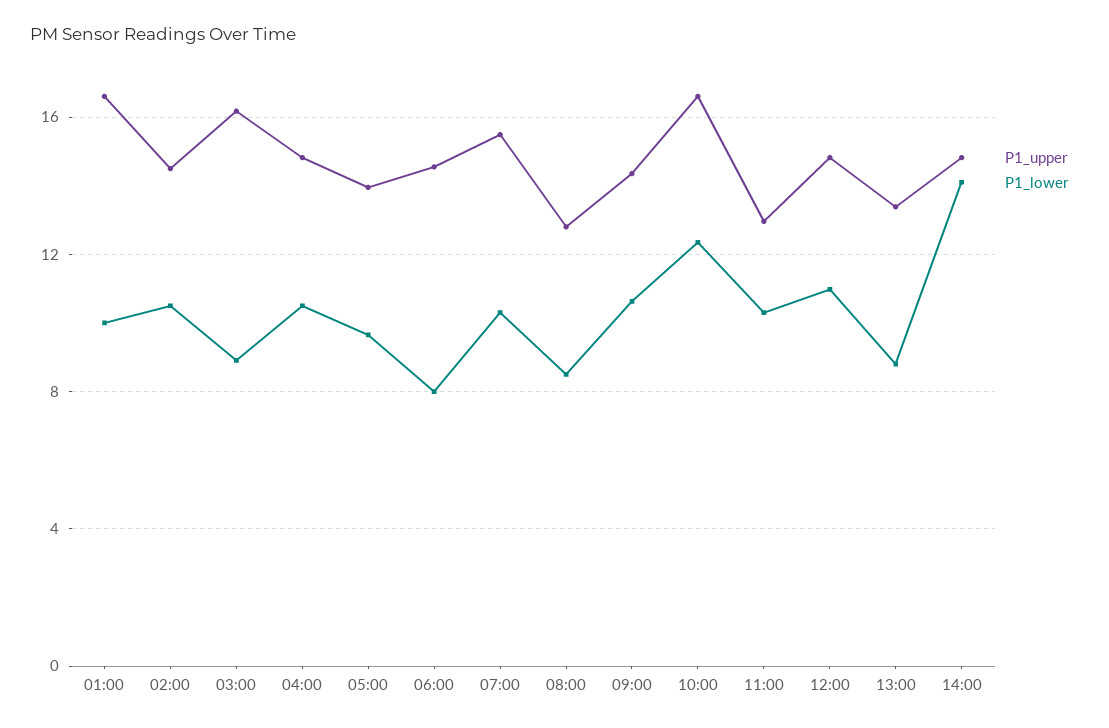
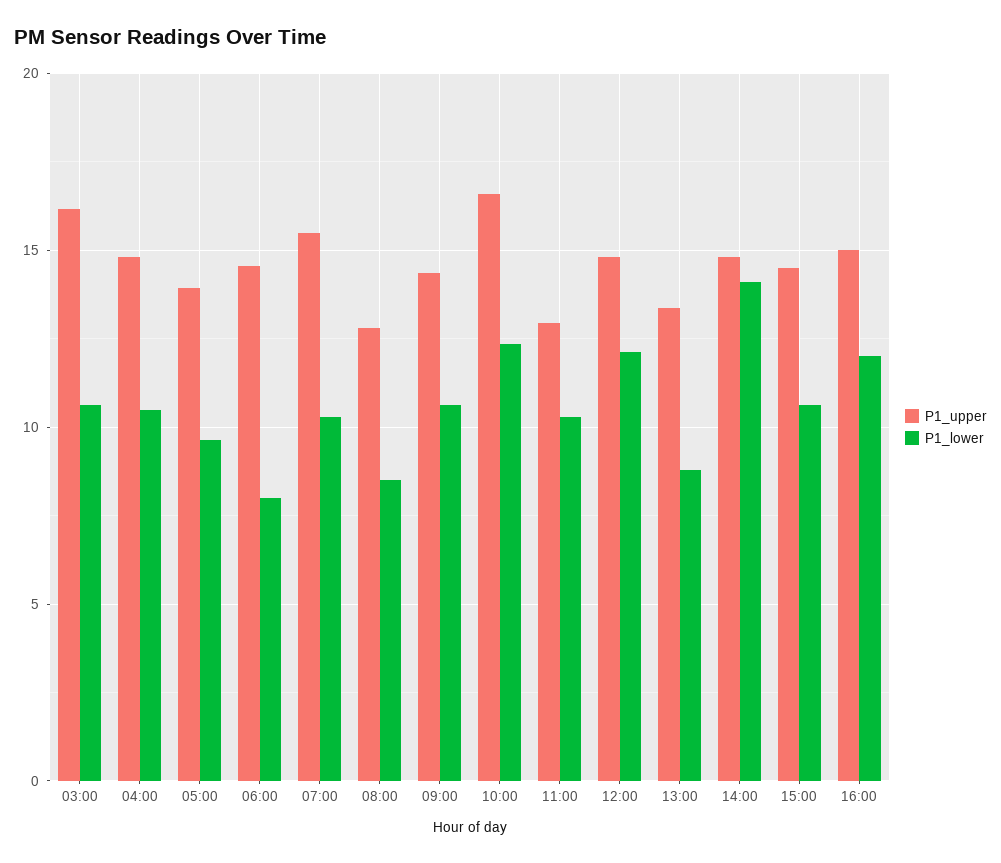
P1_upper, 01:00: 16.5 -> none
P1_lower, 01:00: 10 -> none
P1_upper, 02:00: 14.5 -> none
P1_lower, 02:00: 10.5 -> none
P1_lower, 03:00: 9 -> 10.5
P1_lower, 12:00: 11 -> 12
P1_upper, 15:00: none -> 14.5
P1_lower, 15:00: none -> 10.5
P1_upper, 16:00: none -> 15
P1_lower, 16:00: none -> 12

